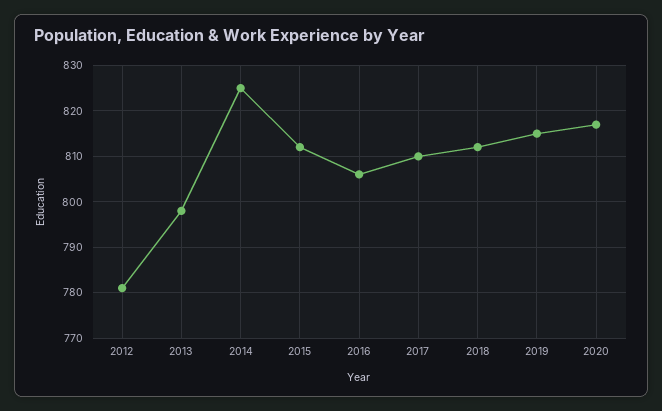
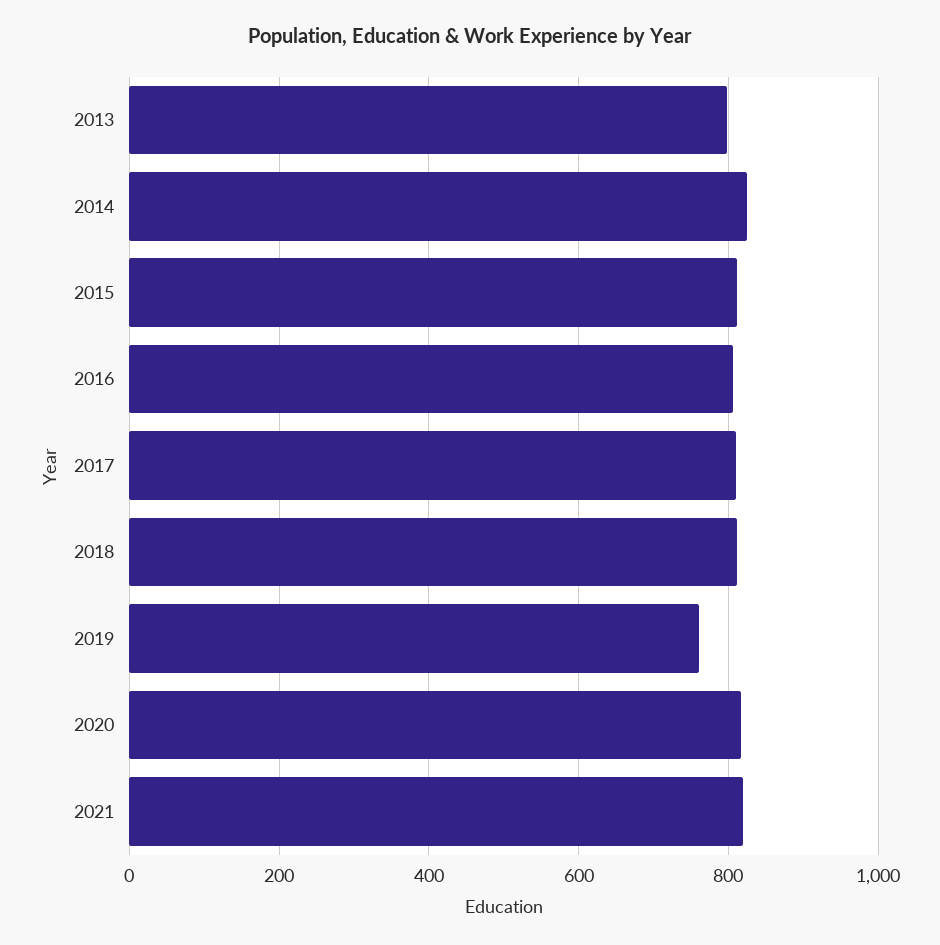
2012: 780 -> none
2019: 815 -> 760
2021: none -> 820

